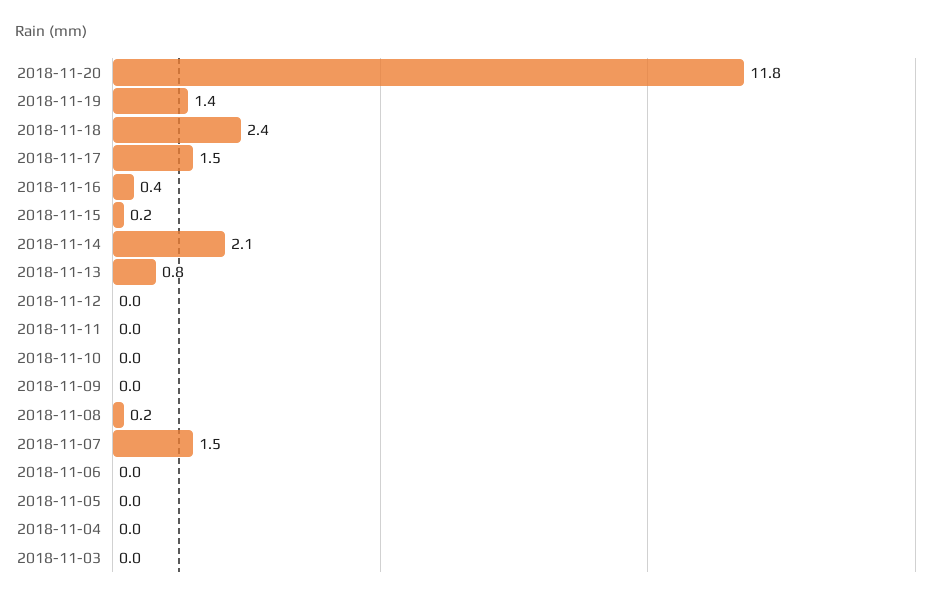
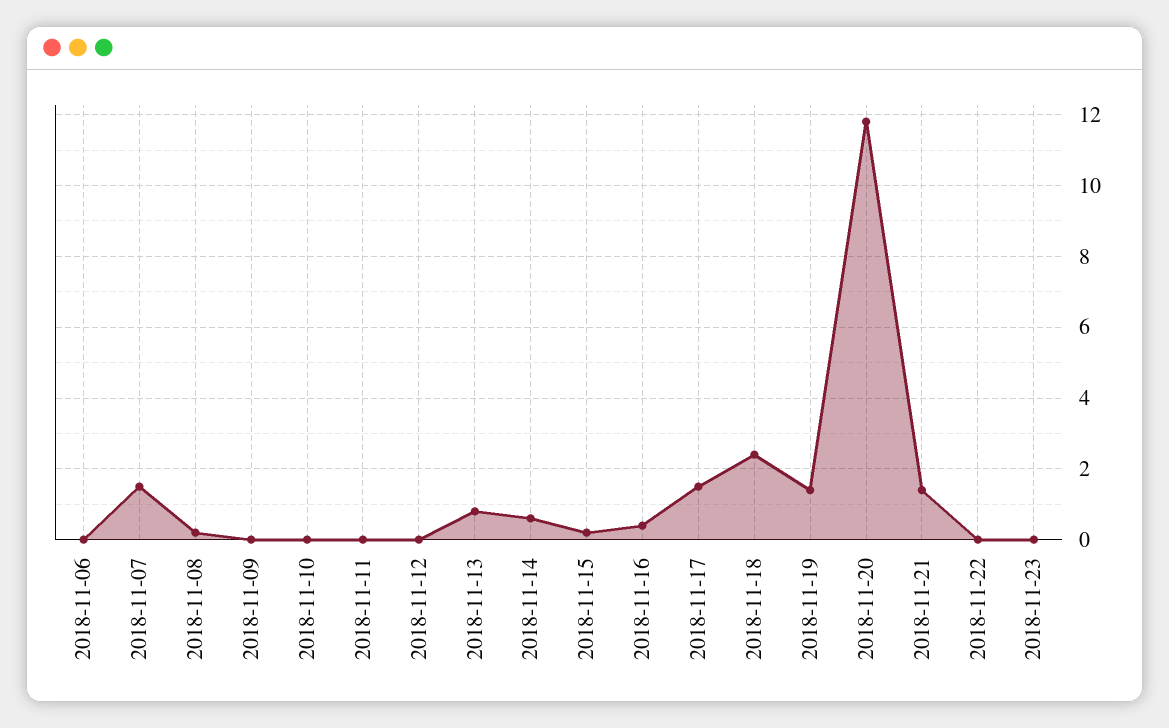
2018-11-14: 2.1 -> 0.5
2018-11-05: 0 -> none
2018-11-04: 0 -> none
2018-11-03: 0 -> none
2018-11-21: none -> 1.5
2018-11-22: none -> 0
2018-11-23: none -> 0

